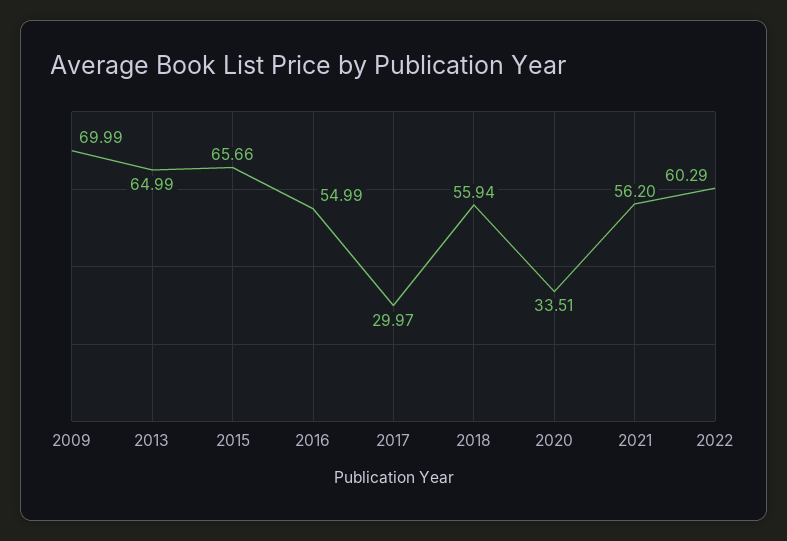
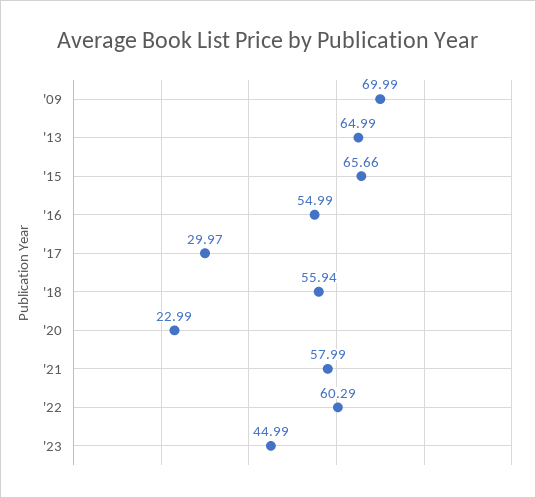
2020: 33.51 -> 22.99
2021: 56.2 -> 57.99
'23: none -> 44.99

